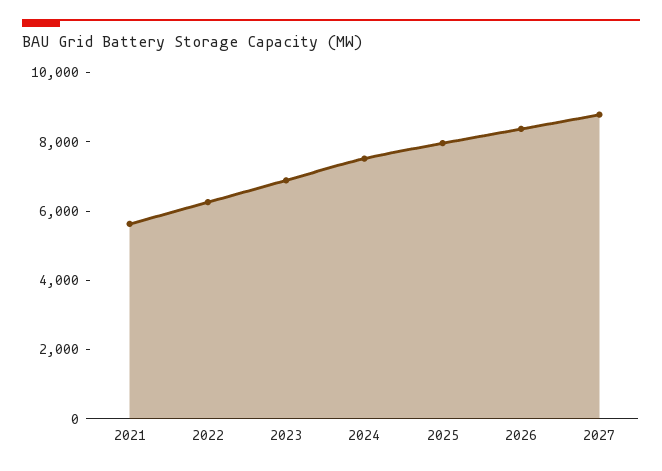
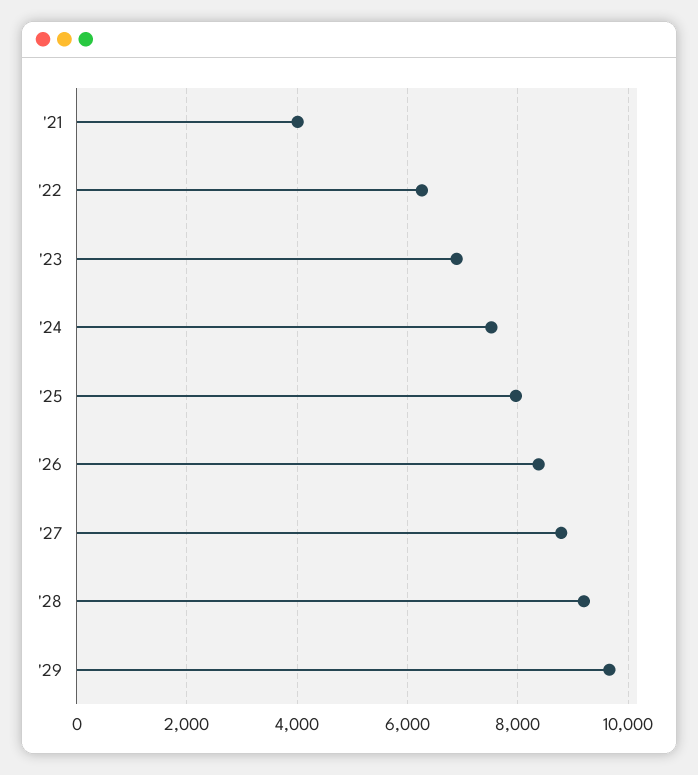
2021: 5500 -> 4000
'28: none -> 9200
'29: none -> 9600

